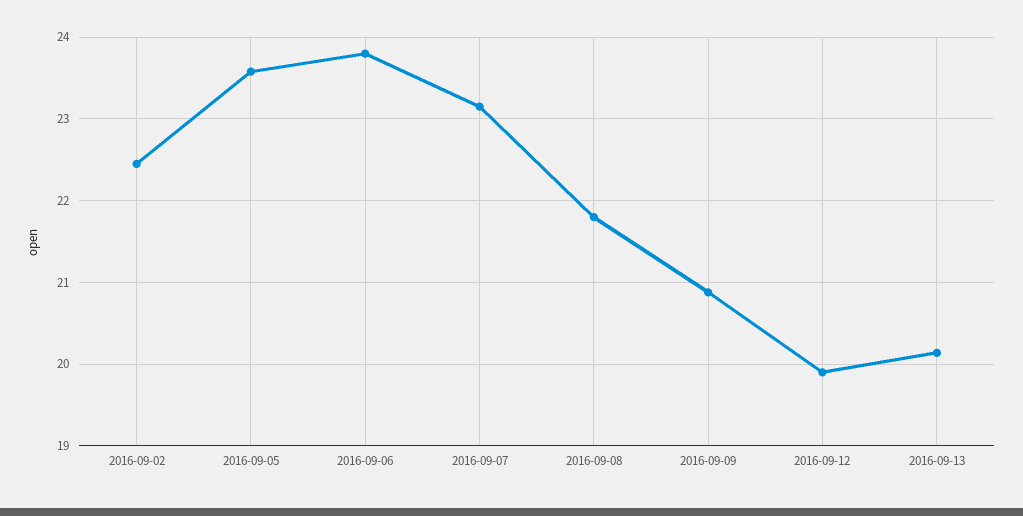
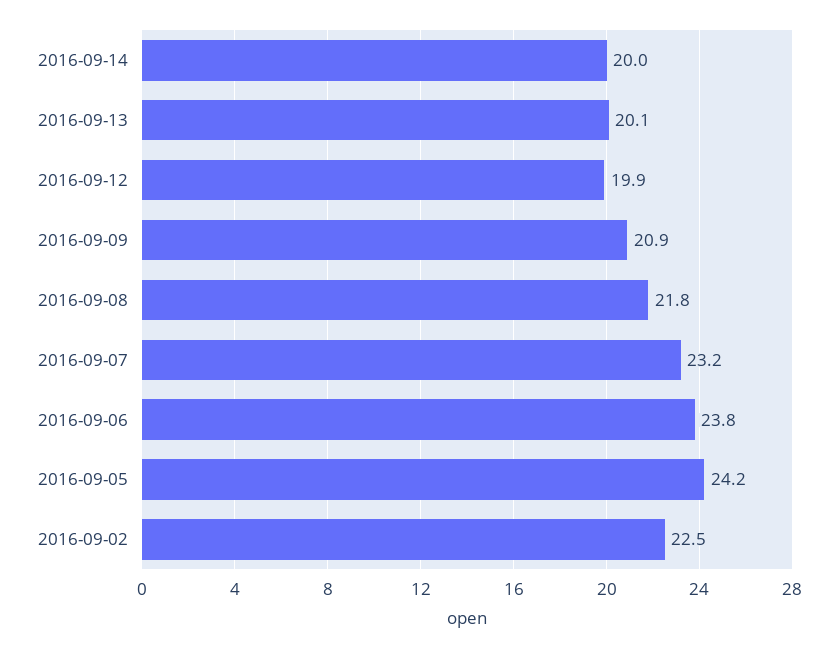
2016-09-05: 23.6 -> 24.2
2016-09-14: none -> 20

